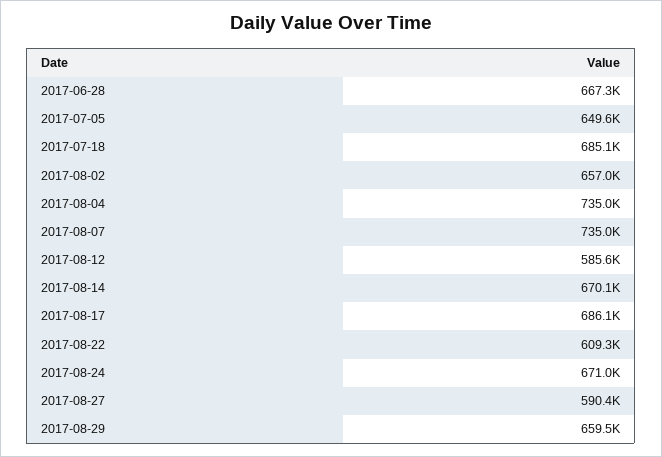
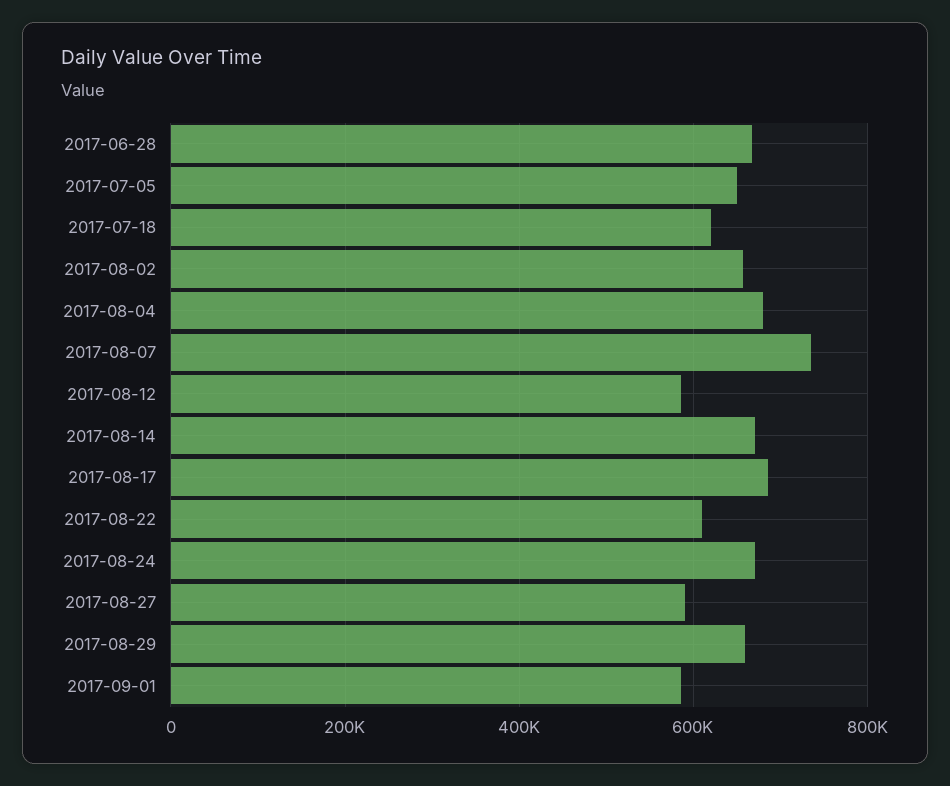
2017-07-18: 685100 -> 620000
2017-08-04: 735000 -> 680000
2017-09-01: none -> 580000

